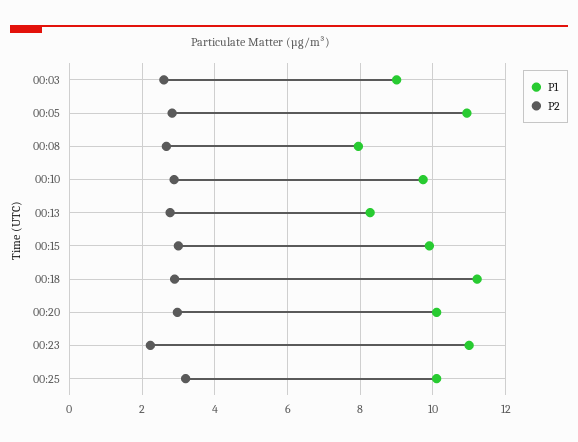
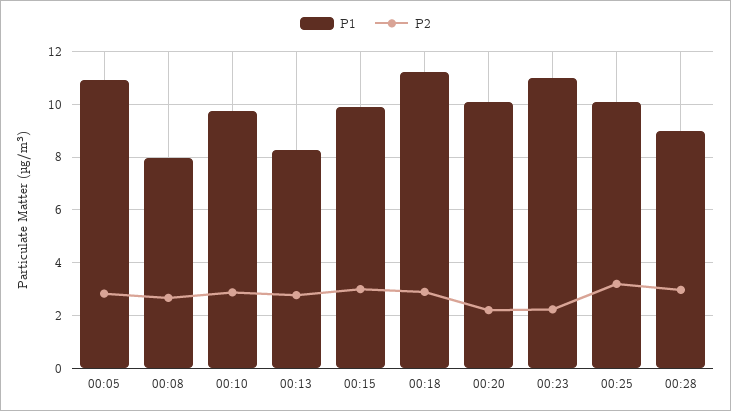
P1, 00:03: 9 -> none
P2, 00:03: 2.6 -> none
P2, 00:20: 3 -> 2.25
P1, 00:28: none -> 9
P2, 00:28: none -> 3

